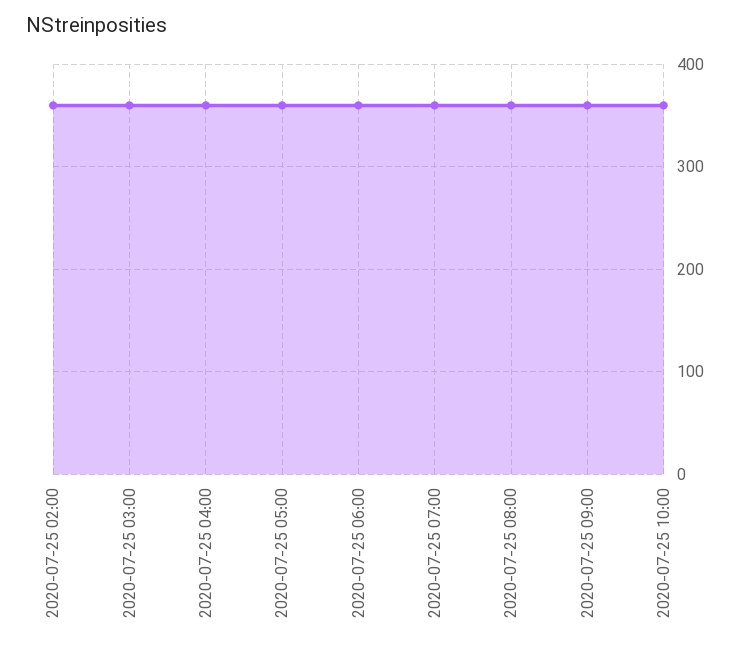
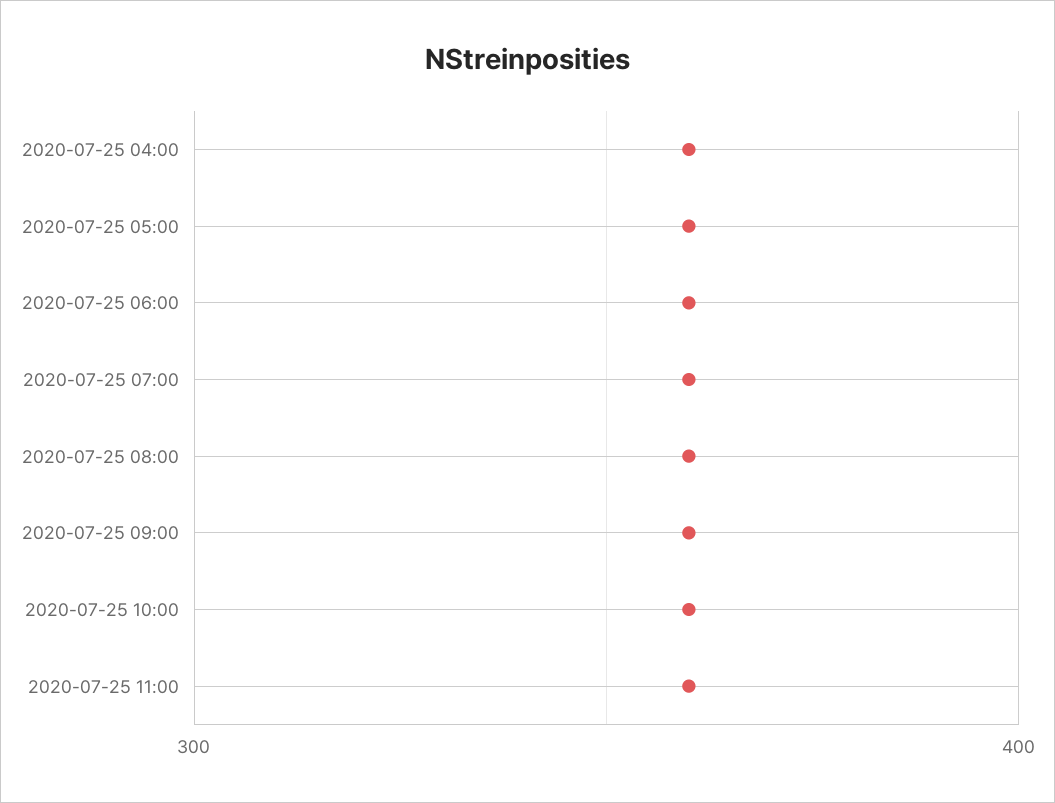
2020-07-25 02:00: 360 -> none
2020-07-25 03:00: 360 -> none
2020-07-25 11:00: none -> 360

